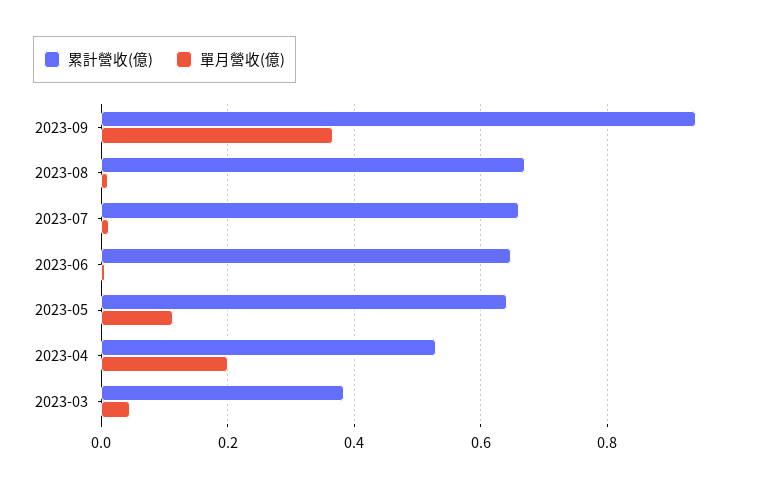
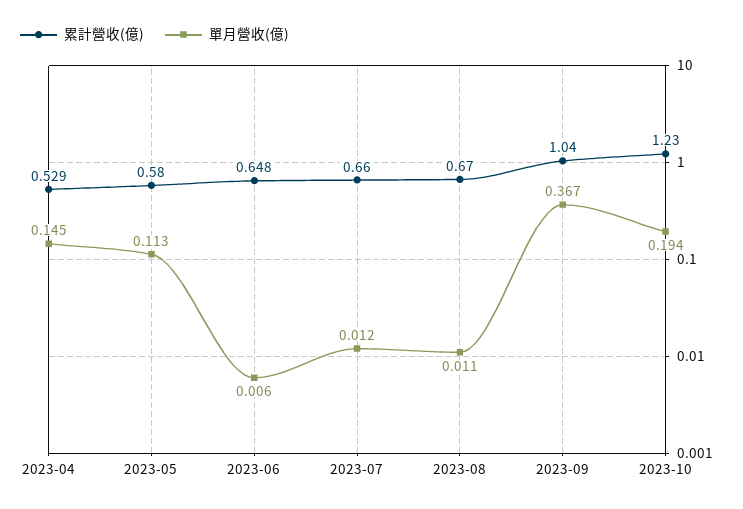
累計營收(億), 2023-09: 0.94 -> 1.04
累計營收(億), 2023-05: 0.64 -> 0.58
單月營收(億), 2023-04: 0.2 -> 0.145
累計營收(億), 2023-03: 0.38 -> none
單月營收(億), 2023-03: 0.04 -> none
累計營收(億), 2023-10: none -> 1.23
單月營收(億), 2023-10: none -> 0.194

